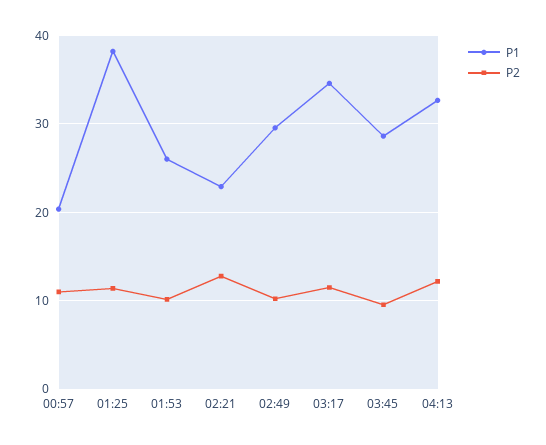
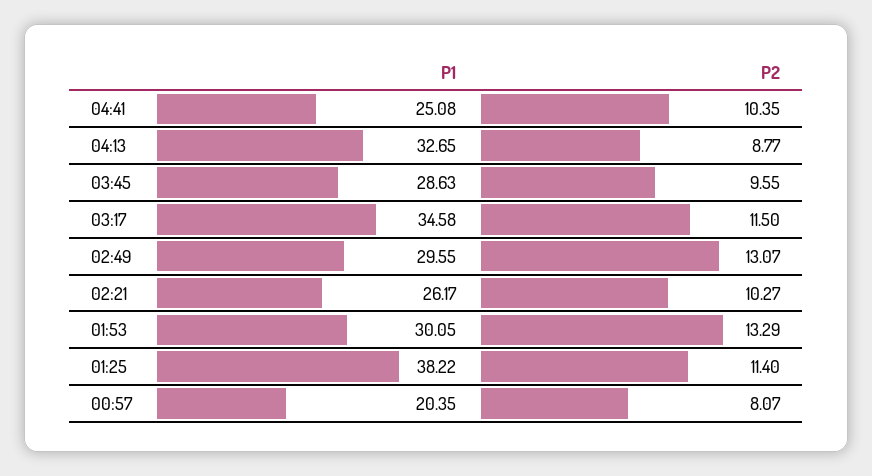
P2, 00:57: 11 -> 8.07
P1, 01:53: 26 -> 30.05
P2, 01:53: 10 -> 13.29
P1, 02:21: 23 -> 26.17
P2, 02:21: 13 -> 10.27
P2, 02:49: 10 -> 13.07
P2, 04:13: 12 -> 8.77
P1, 04:41: none -> 25.08
P2, 04:41: none -> 10.35

